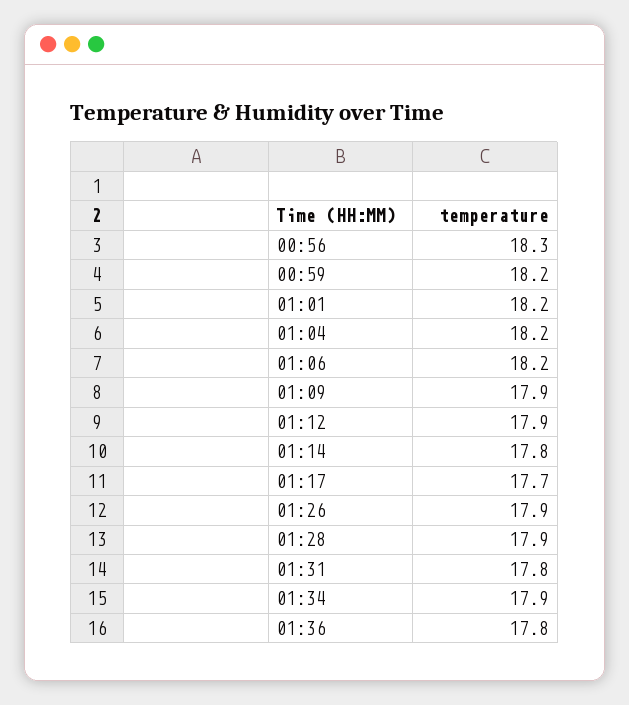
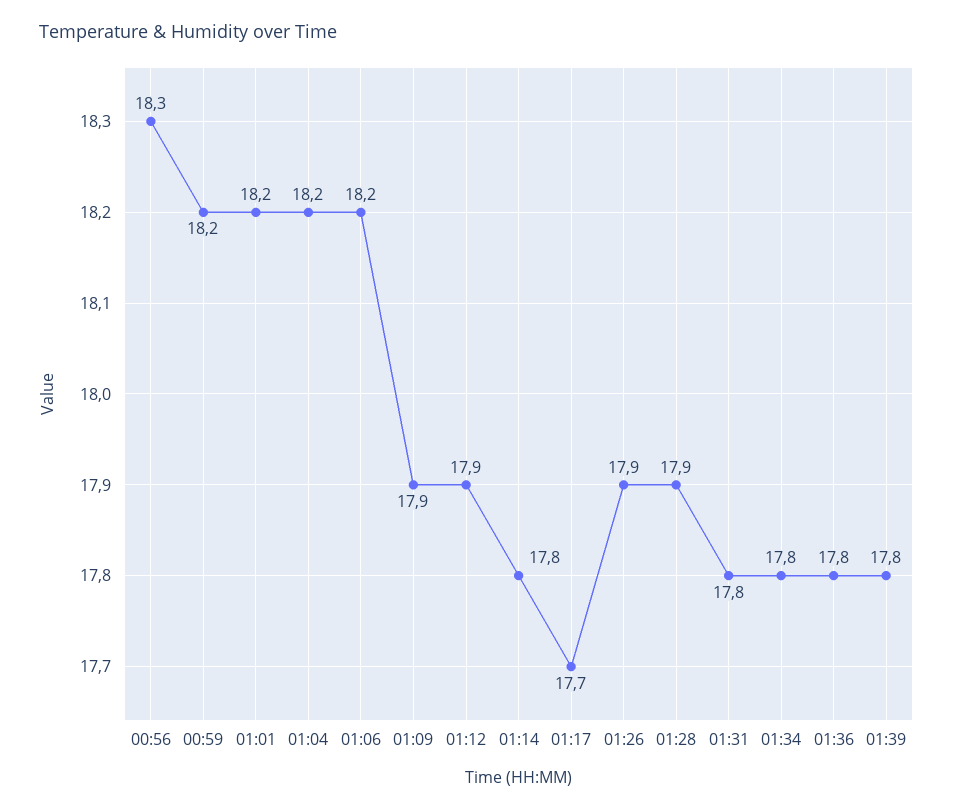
01:34: 17.9 -> 17.8
01:39: none -> 17.8

